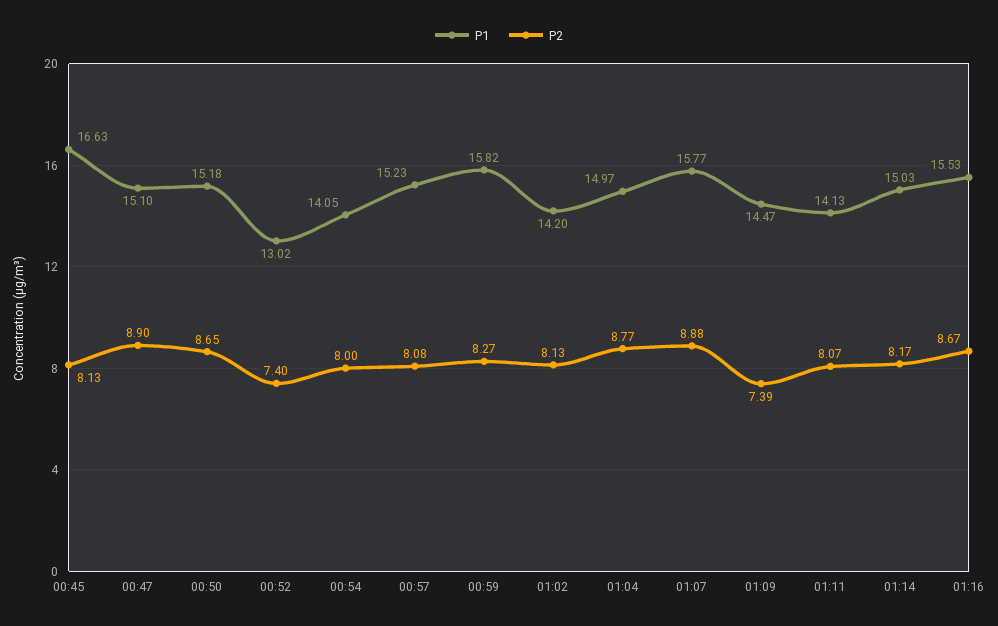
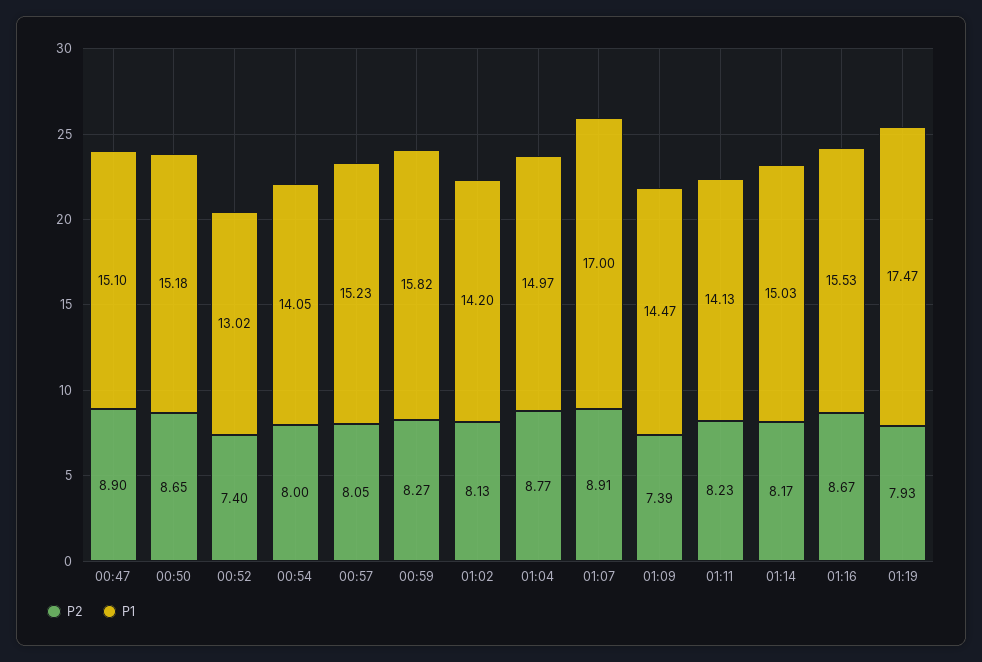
P1, 00:45: 16.63 -> none
P2, 00:45: 8.13 -> none
P2, 00:57: 8.08 -> 8.05
P1, 01:07: 15.77 -> 17
P2, 01:07: 8.88 -> 8.91
P2, 01:11: 8.07 -> 8.23
P2, 01:19: none -> 7.93
P1, 01:19: none -> 17.47

